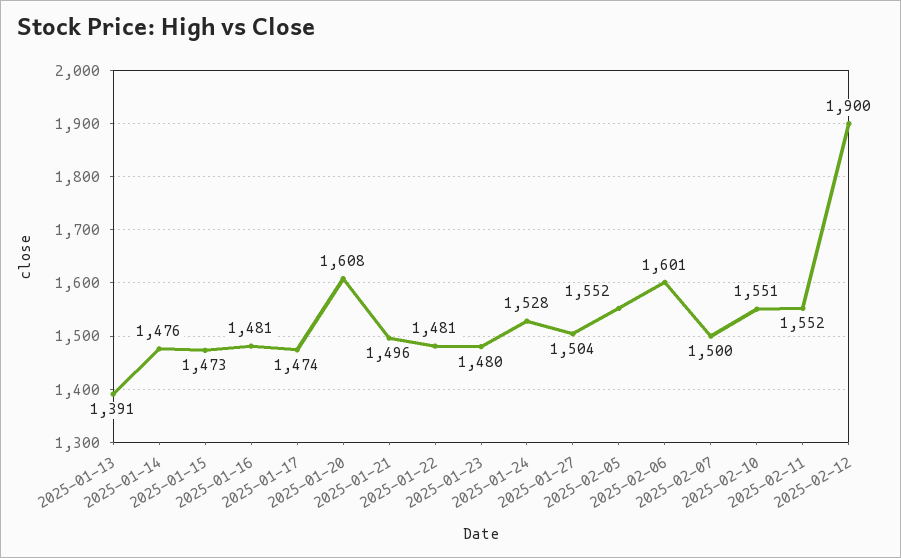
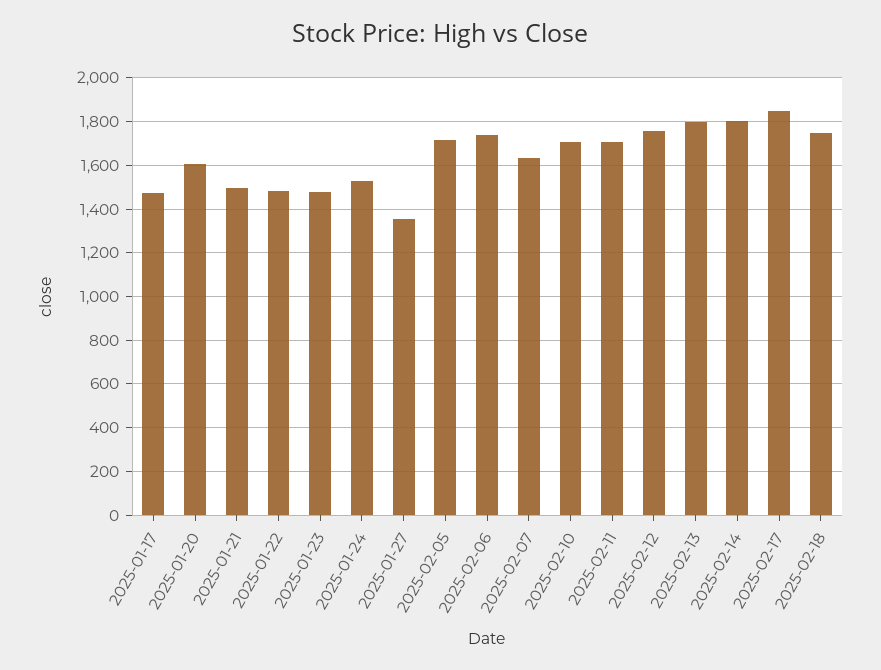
2025-01-13: 1391 -> none
2025-01-14: 1476 -> none
2025-01-15: 1473 -> none
2025-01-16: 1481 -> none
2025-01-27: 1504 -> 1350
2025-02-05: 1552 -> 1700
2025-02-06: 1601 -> 1750
2025-02-07: 1500 -> 1650
2025-02-10: 1551 -> 1700
2025-02-11: 1552 -> 1700
2025-02-12: 1900 -> 1750
2025-02-13: none -> 1800
2025-02-14: none -> 1800
2025-02-17: none -> 1850
2025-02-18: none -> 1750

